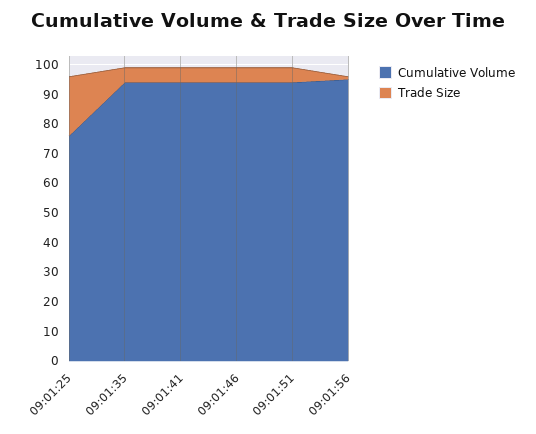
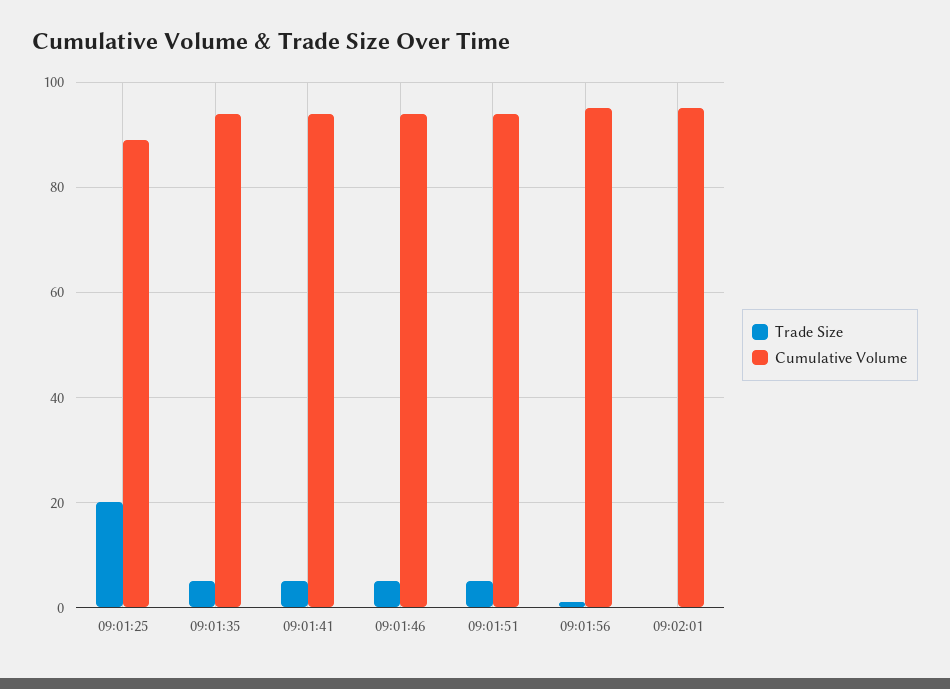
Cumulative Volume, 09:01:25: 75 -> 90
Trade Size, 09:02:01: none -> 0
Cumulative Volume, 09:02:01: none -> 95

